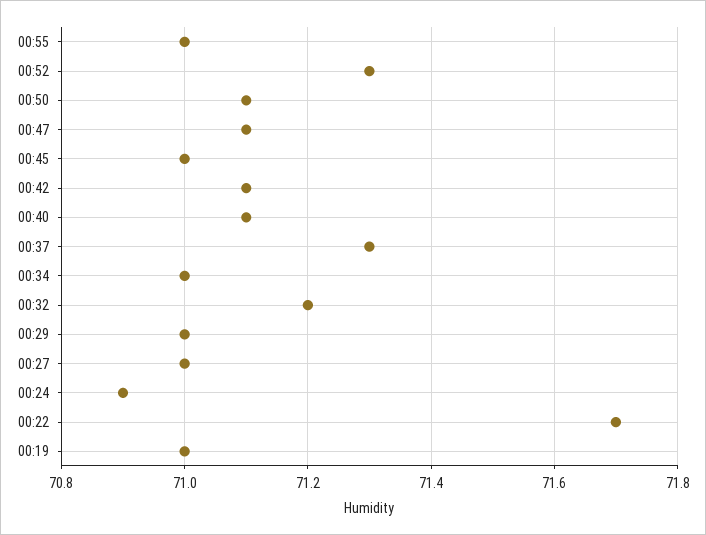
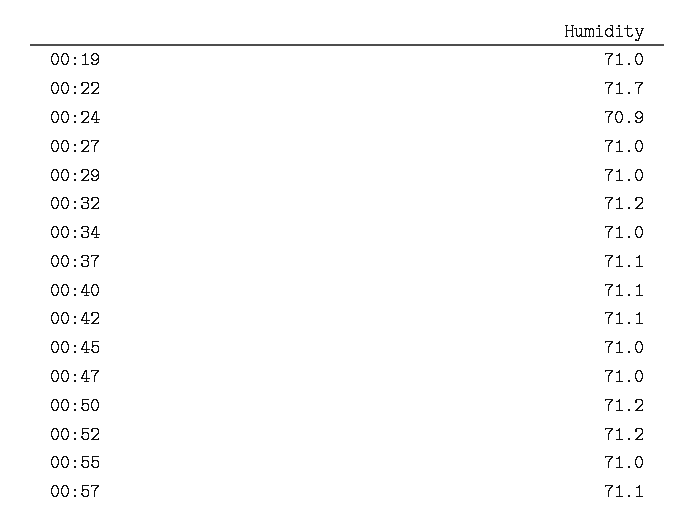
00:52: 71.3 -> 71.2
00:50: 71.1 -> 71.2
00:47: 71.1 -> 71
00:37: 71.3 -> 71.1
00:57: none -> 71.1

